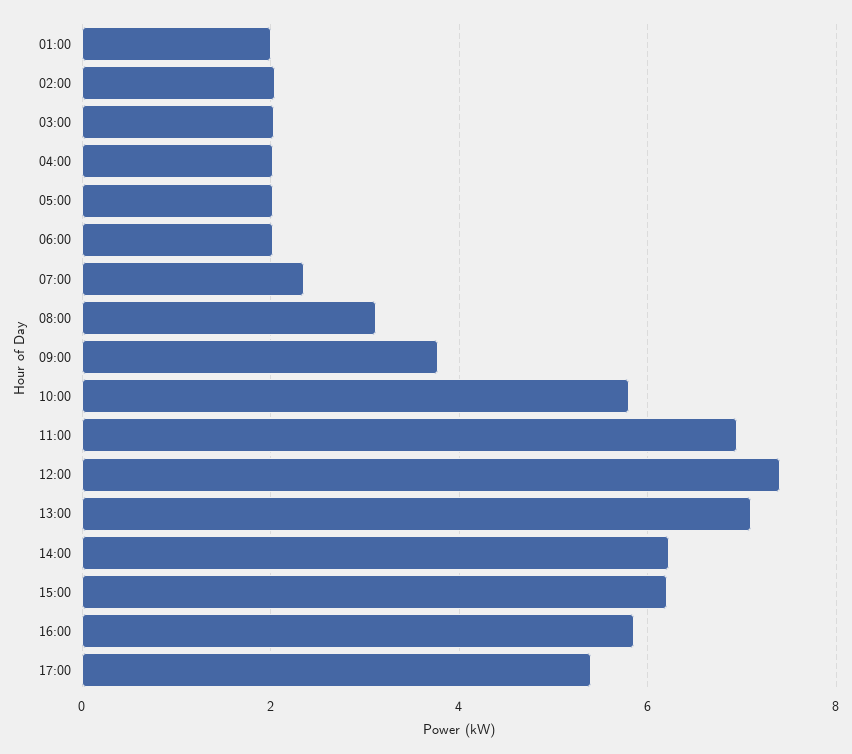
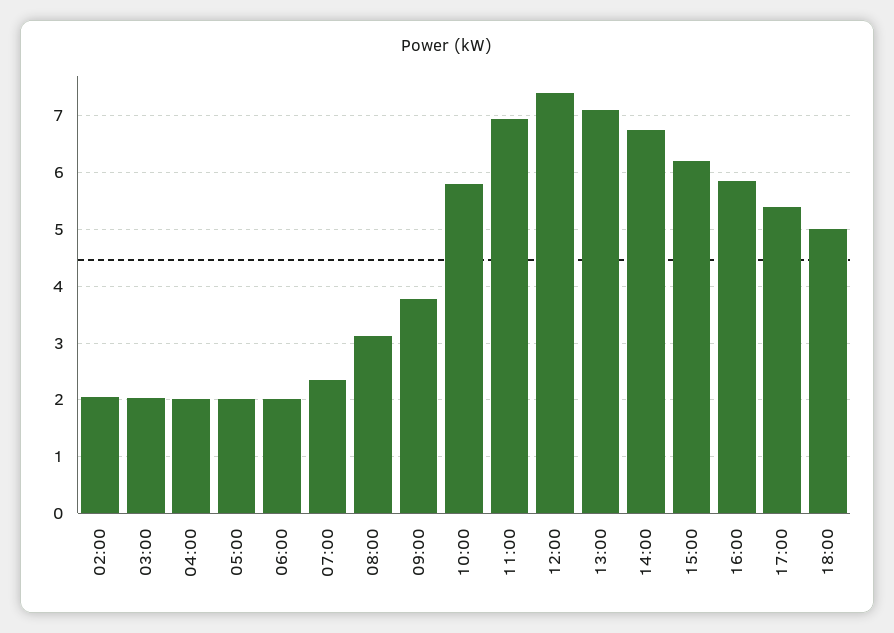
01:00: 2 -> none
14:00: 6.2 -> 6.8
18:00: none -> 5

